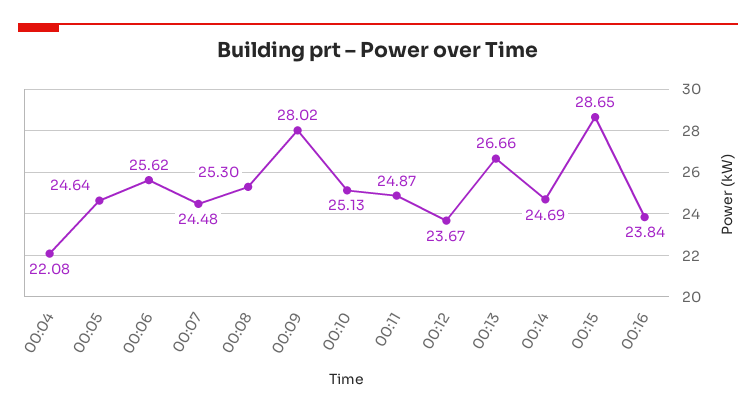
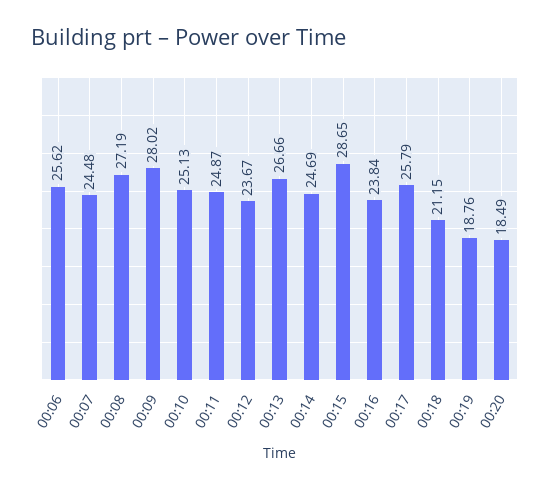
00:04: 22.08 -> none
00:05: 24.64 -> none
00:08: 25.3 -> 27.19
00:17: none -> 25.79
00:18: none -> 21.15
00:19: none -> 18.76
00:20: none -> 18.49

